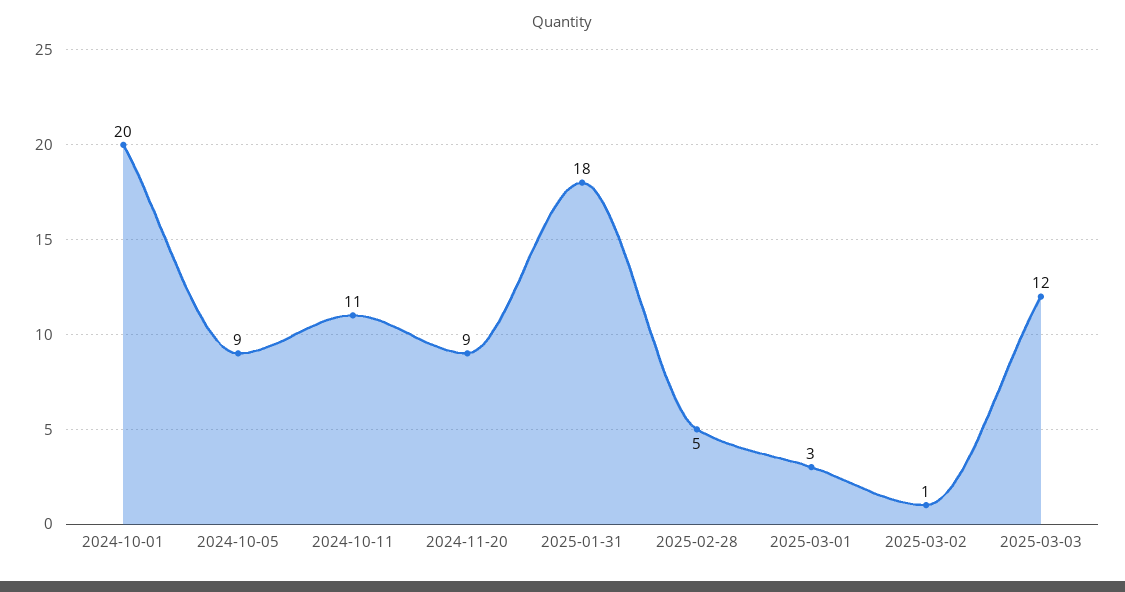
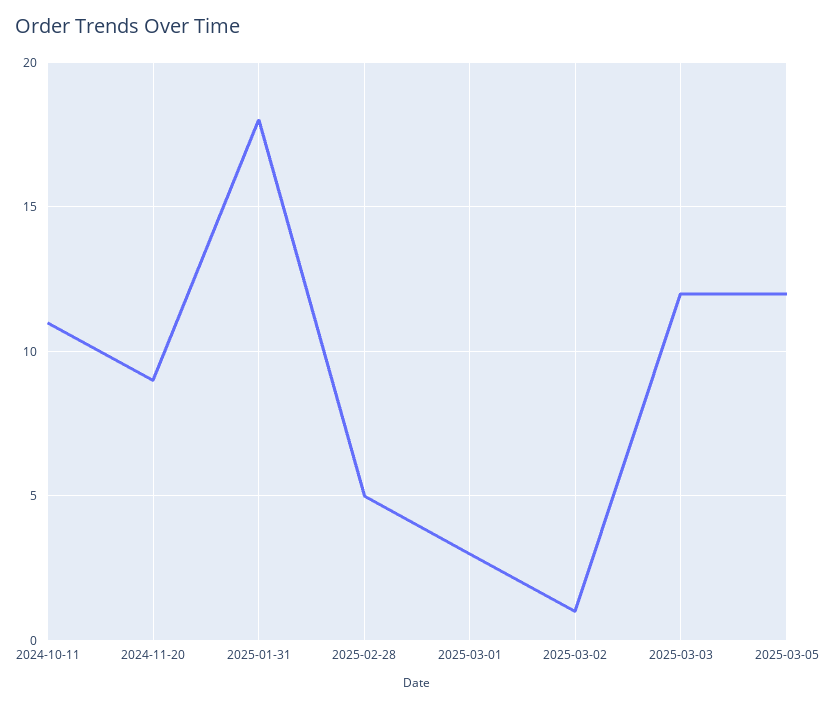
2024-10-01: 20 -> none
2024-10-05: 9 -> none
2025-03-05: none -> 12

